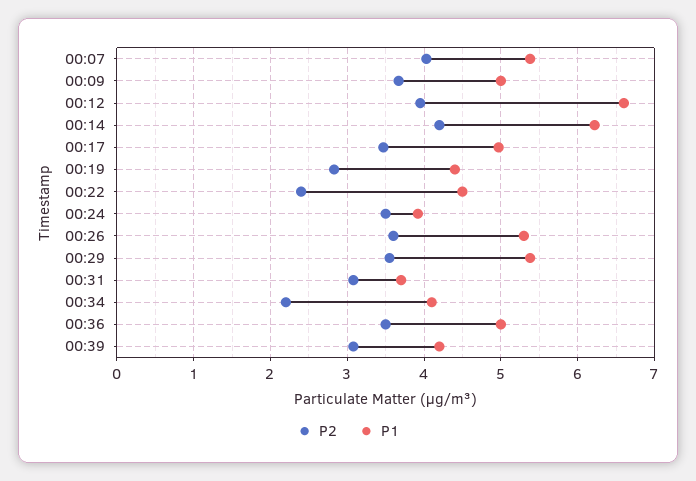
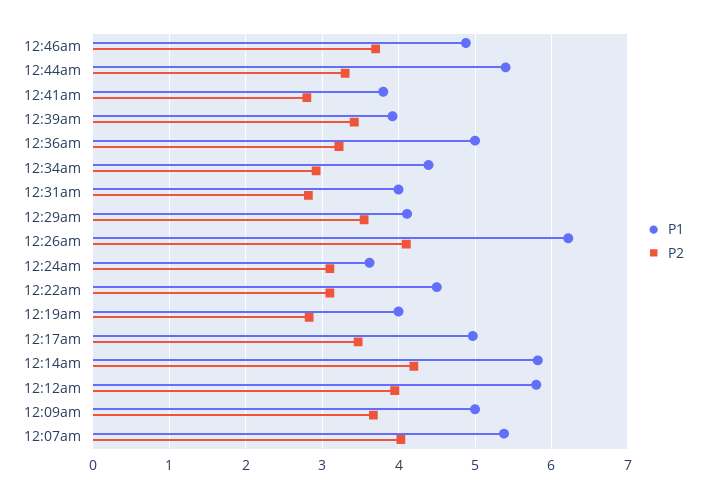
P1, 00:12: 6.6 -> 5.8
P1, 00:14: 6.2 -> 5.8
P1, 00:19: 4.4 -> 4
P2, 00:22: 2.4 -> 3.1
P2, 00:24: 3.5 -> 3.1
P1, 00:24: 3.9 -> 3.6
P2, 00:26: 3.6 -> 4.1
P1, 00:26: 5.3 -> 6.2
P1, 00:29: 5.4 -> 4.1
P2, 00:31: 3.1 -> 2.8
P1, 00:31: 3.7 -> 4
P2, 00:34: 2.2 -> 2.9
P1, 00:34: 4.1 -> 4.4
P2, 00:36: 3.5 -> 3.2
P2, 00:39: 3.1 -> 3.4
P1, 00:39: 4.2 -> 3.9
P1, 12:46am: none -> 4.9
P2, 12:46am: none -> 3.7
P1, 12:44am: none -> 5.4
P2, 12:44am: none -> 3.3
P1, 12:41am: none -> 3.8
P2, 12:41am: none -> 2.8

